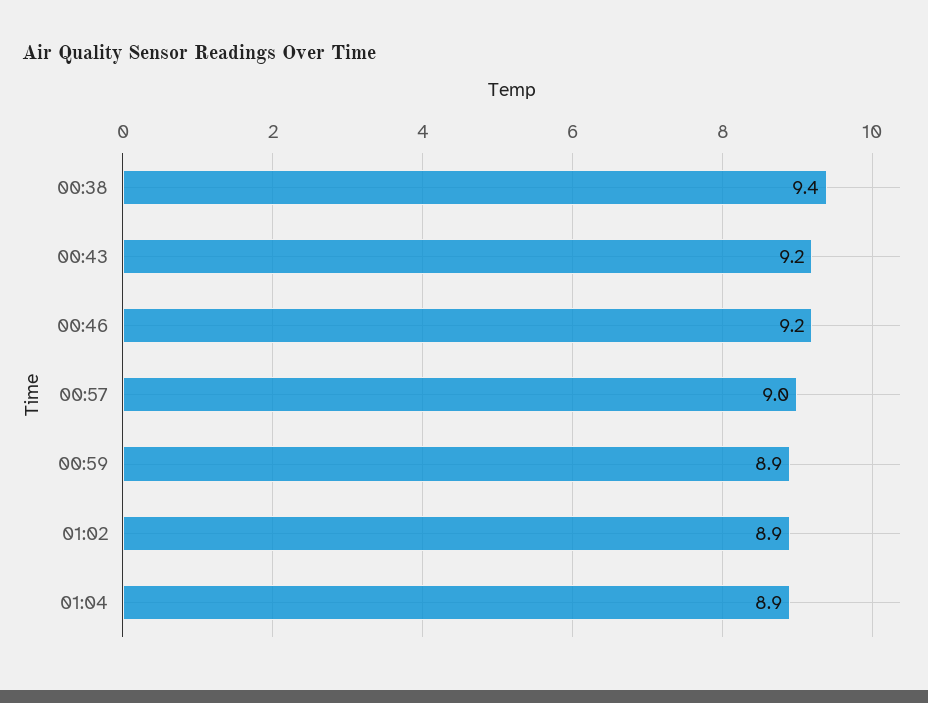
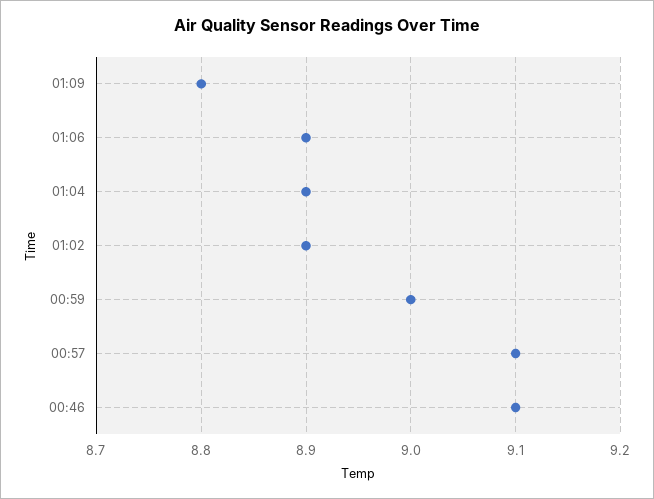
00:38: 9.4 -> none
00:43: 9.2 -> none
00:46: 9.2 -> 9.1
00:57: 9 -> 9.1
00:59: 8.9 -> 9
01:09: none -> 8.8
01:06: none -> 8.9

